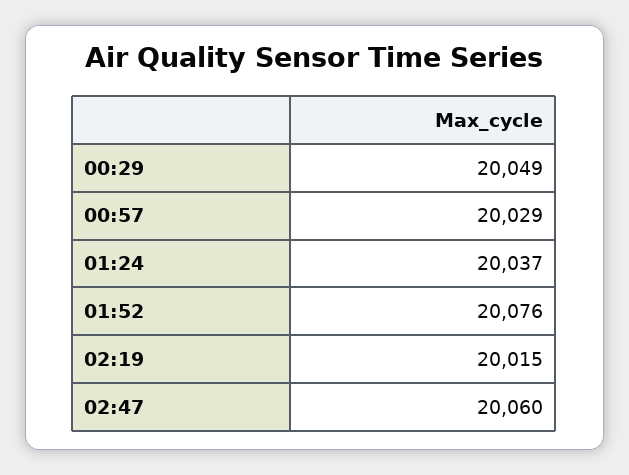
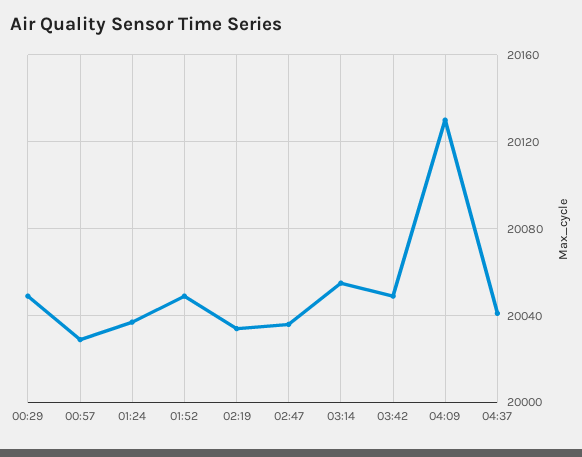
01:52: 20076 -> 20050
02:19: 20015 -> 20035
02:47: 20060 -> 20035
03:14: none -> 20055
03:42: none -> 20050
04:09: none -> 20130
04:37: none -> 20040

